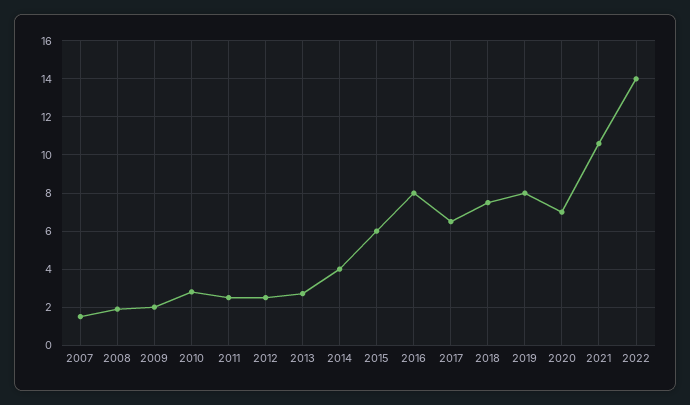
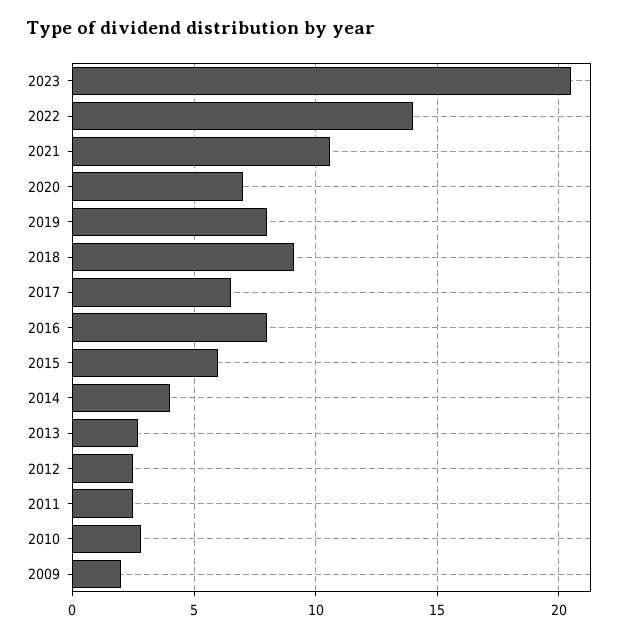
2007: 1.5 -> none
2008: 2 -> none
2018: 7.5 -> 9
2023: none -> 20.5

